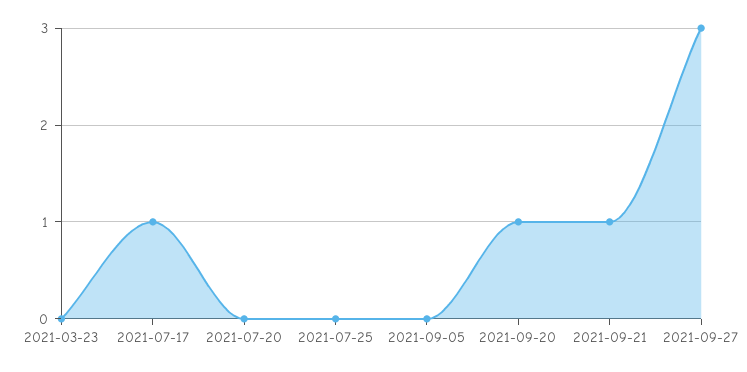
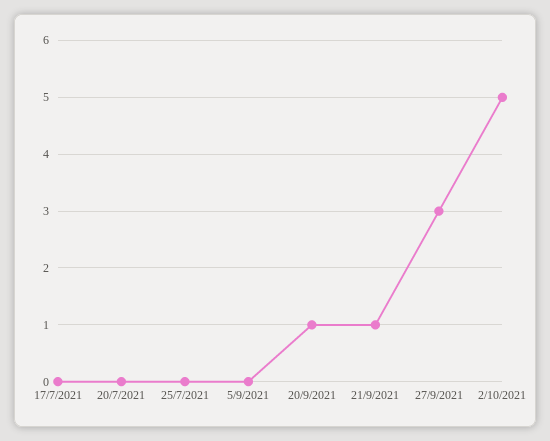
2021-03-23: 0 -> none
2021-07-17: 1 -> 0
2/10/2021: none -> 5

